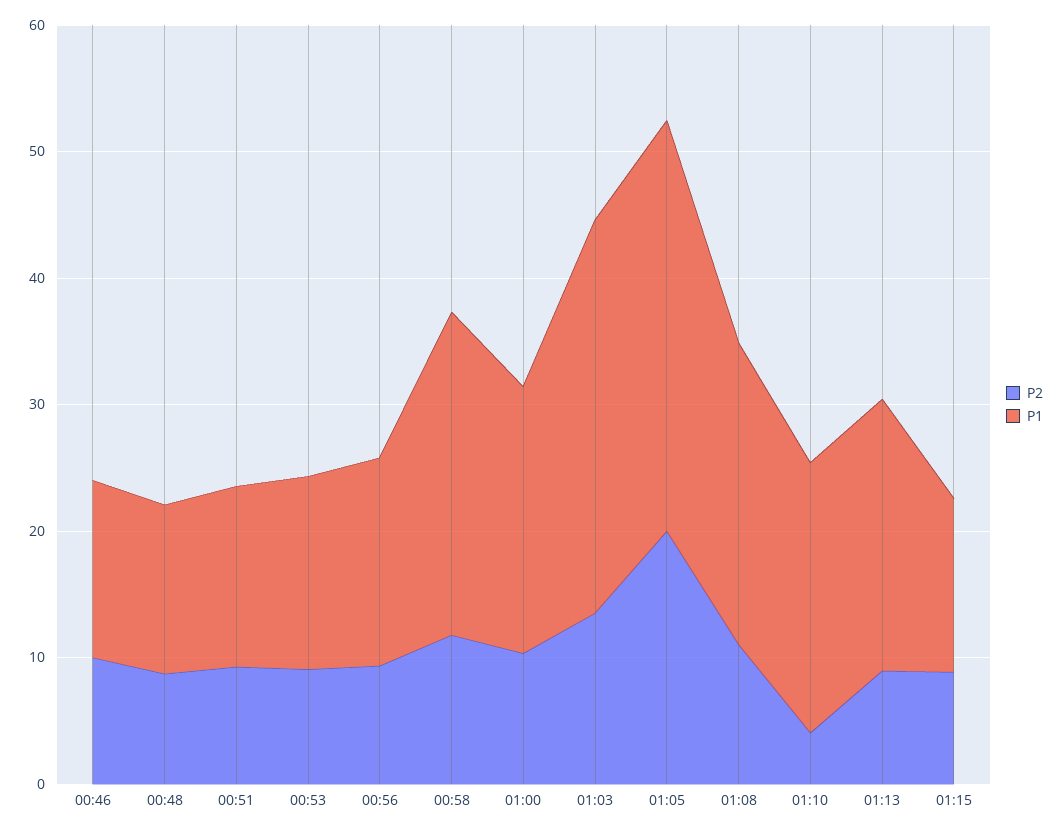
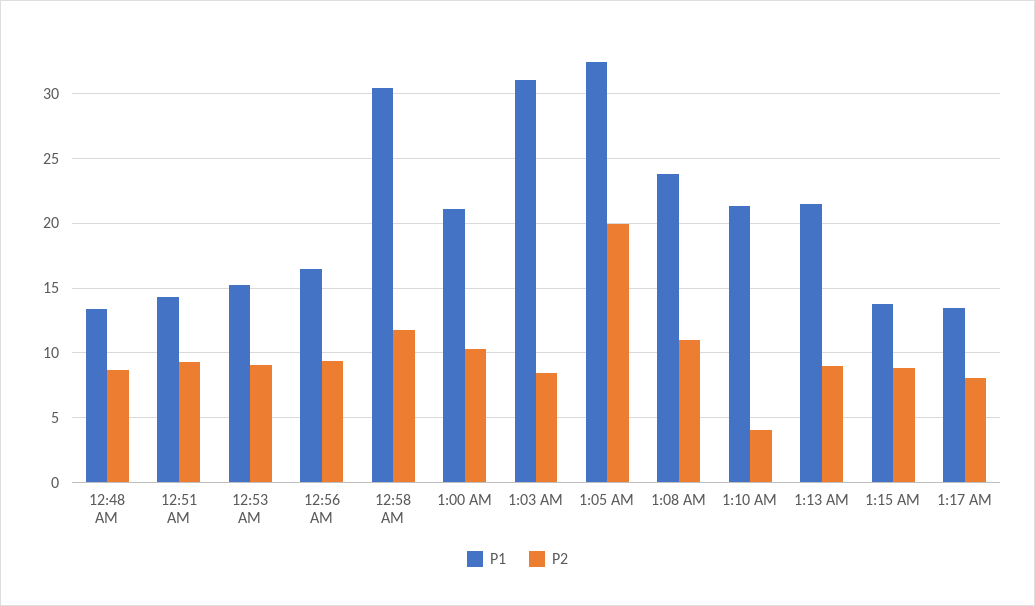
P2, 00:46: 10 -> none
P1, 00:46: 14 -> none
P1, 00:58: 26 -> 30.5
P2, 01:03: 14 -> 8.5
P1, 1:17 AM: none -> 13.5
P2, 1:17 AM: none -> 8

